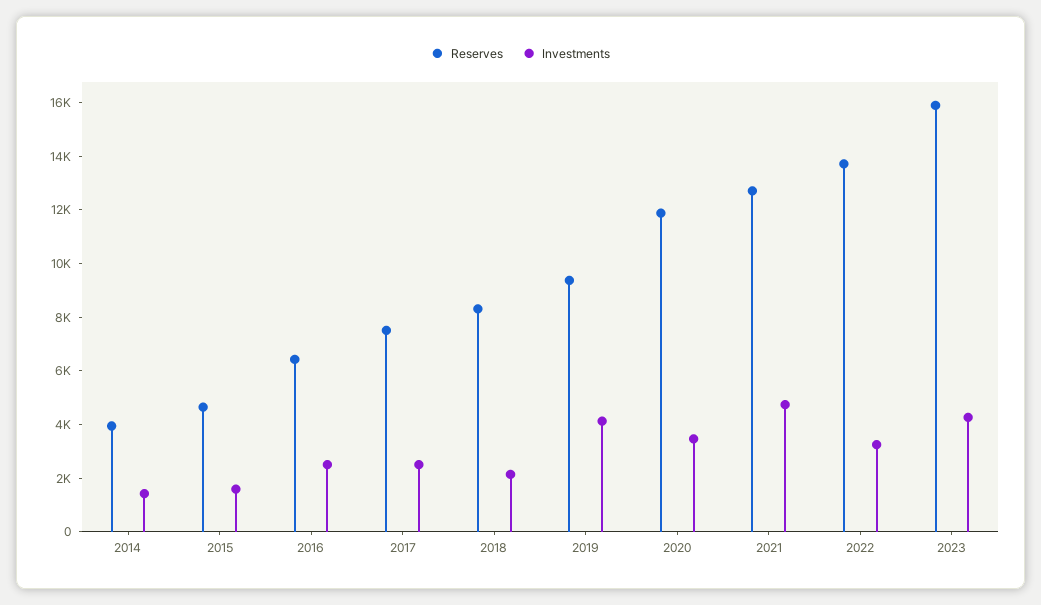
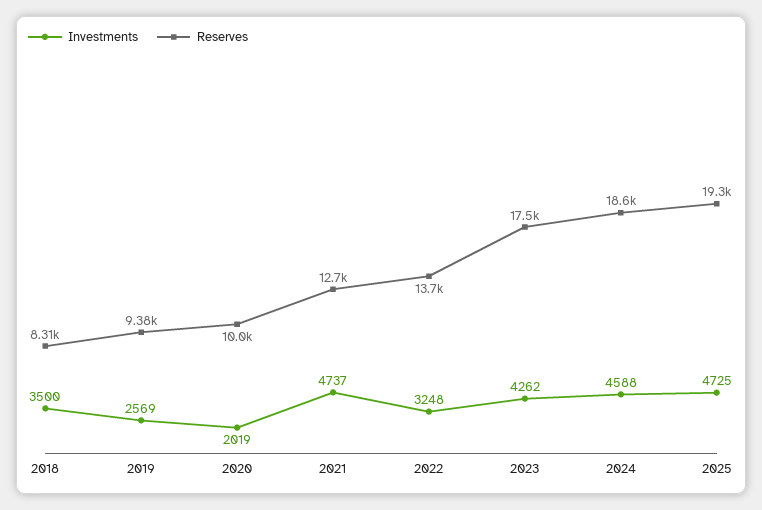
Reserves, 2014: 4000 -> none
Investments, 2014: 1500 -> none
Reserves, 2015: 4500 -> none
Investments, 2015: 1500 -> none
Reserves, 2016: 6500 -> none
Investments, 2016: 2500 -> none
Reserves, 2017: 7500 -> none
Investments, 2017: 2500 -> none
Investments, 2018: 2000 -> 3500
Investments, 2019: 4000 -> 2569
Reserves, 2020: 12000 -> 10000
Investments, 2020: 3500 -> 2019
Reserves, 2023: 16000 -> 17500
Investments, 2024: none -> 4588
Reserves, 2024: none -> 18600
Investments, 2025: none -> 4725
Reserves, 2025: none -> 19300

